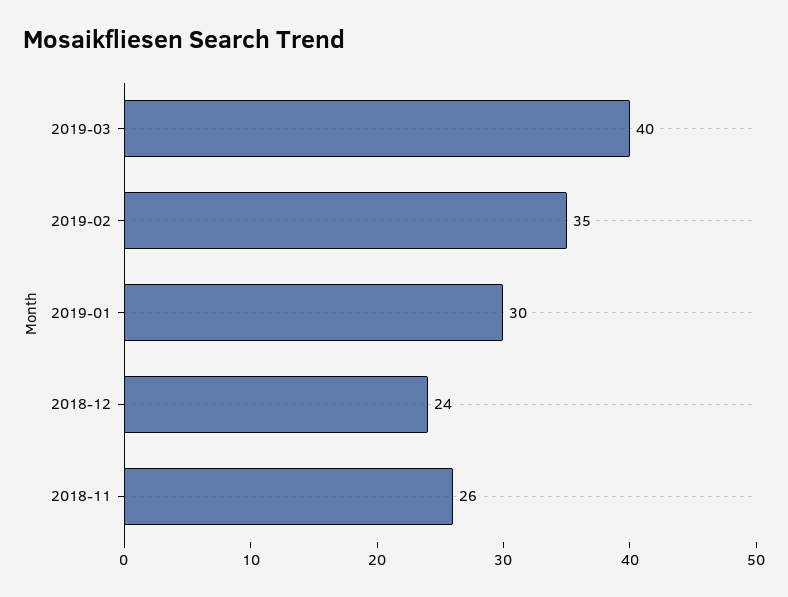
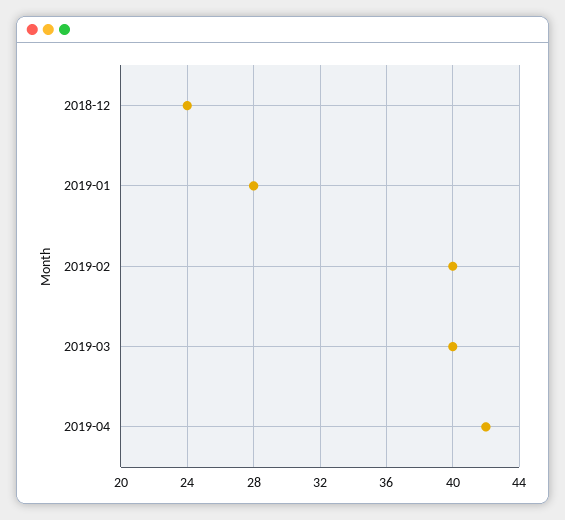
2019-02: 35 -> 40
2019-01: 30 -> 28
2018-11: 26 -> none
2019-04: none -> 42

